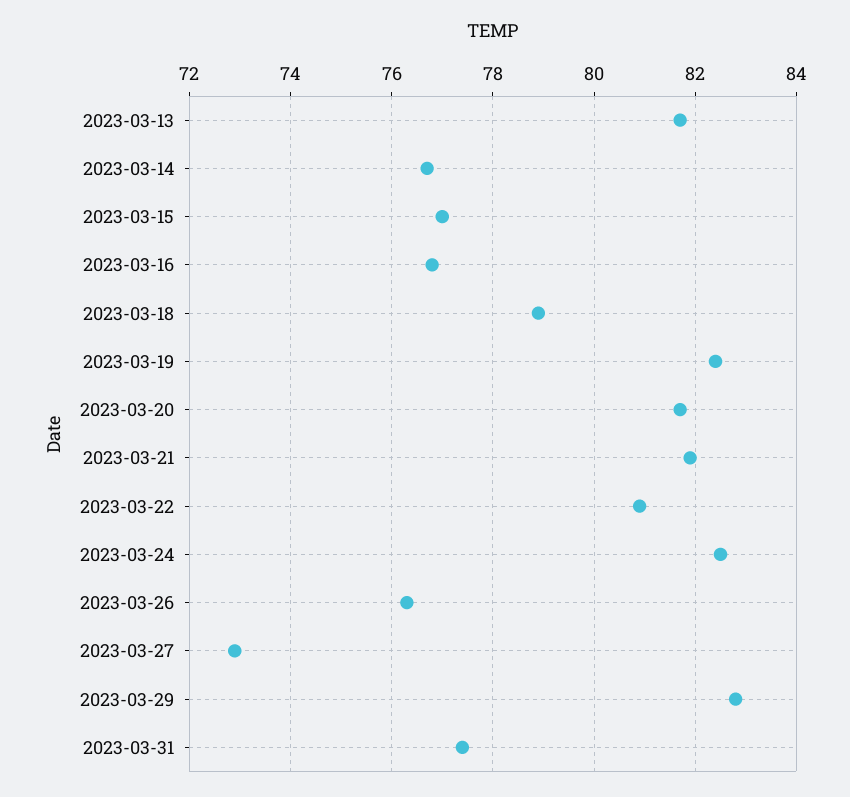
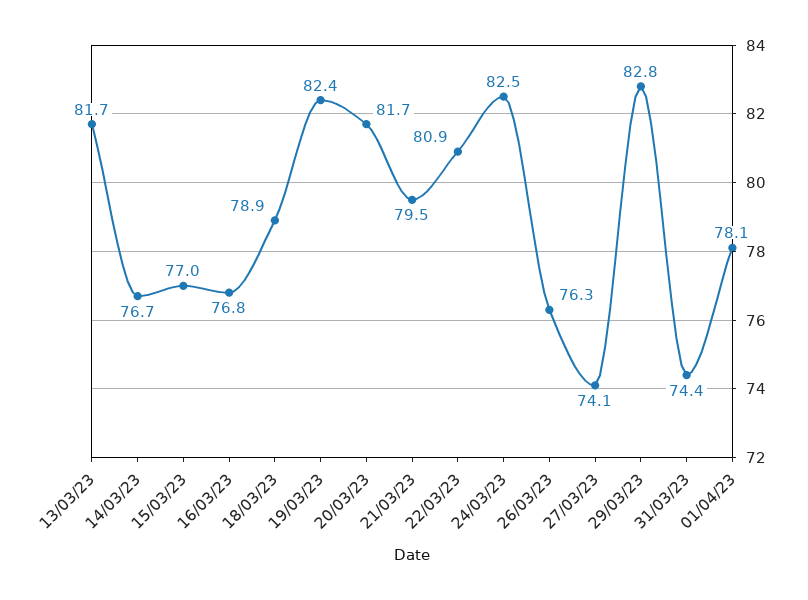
2023-03-21: 82 -> 79.5
2023-03-27: 73 -> 74.1
2023-03-31: 77.5 -> 74.4
01/04/23: none -> 78.1

